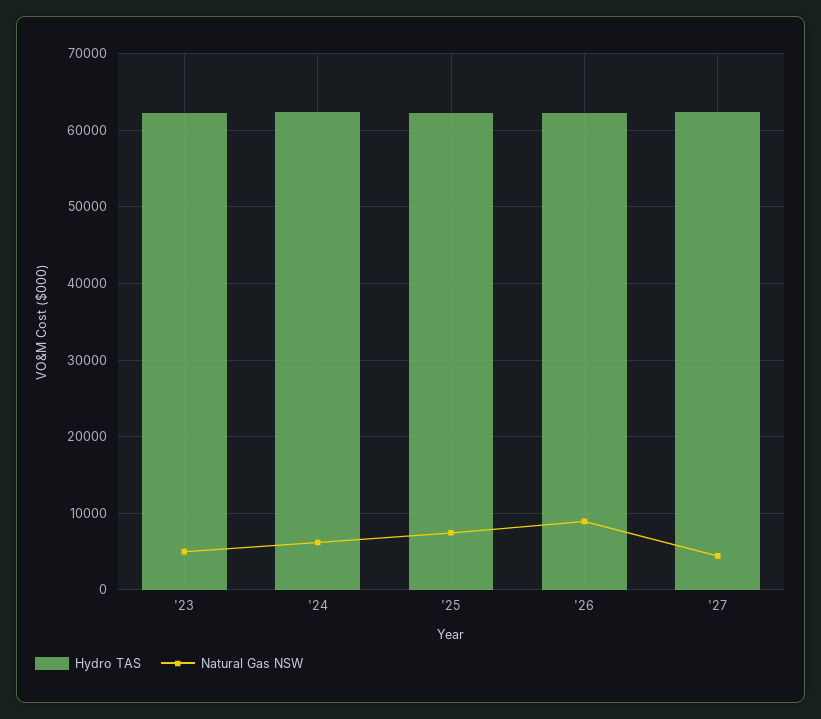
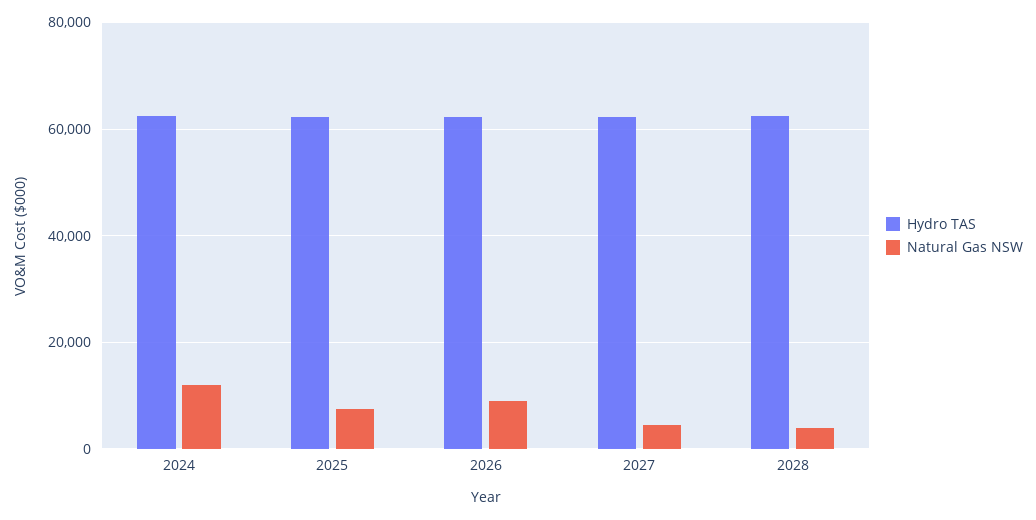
Hydro TAS, '23: 62000 -> none
Natural Gas NSW, '23: 5000 -> none
Natural Gas NSW, '24: 6000 -> 12000
Hydro TAS, 2028: none -> 62000
Natural Gas NSW, 2028: none -> 4000

